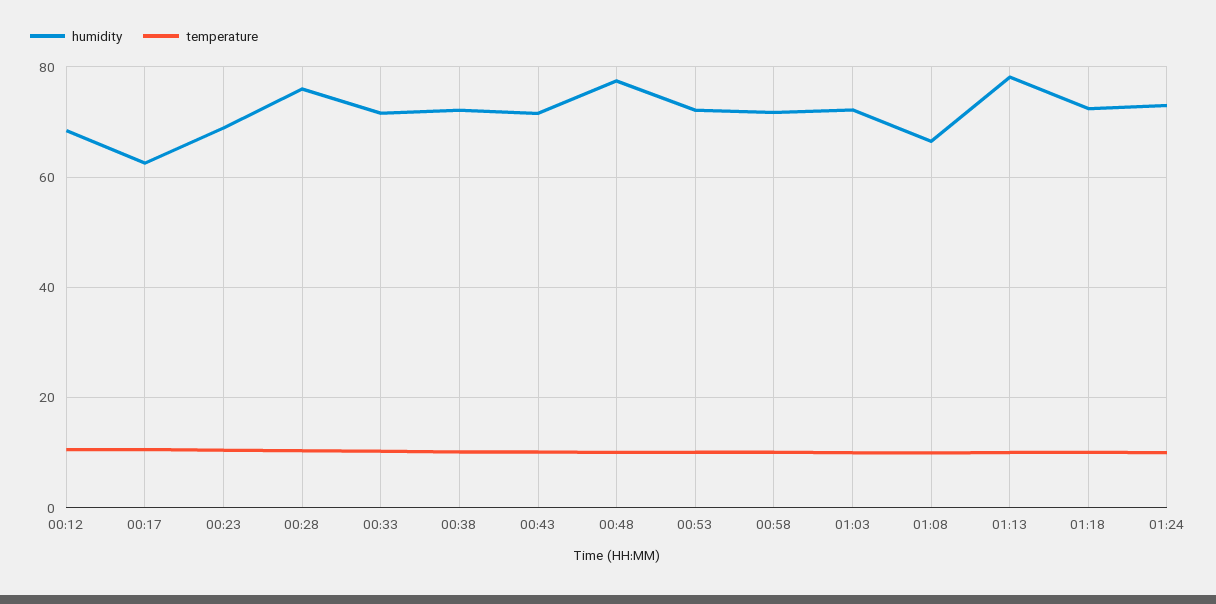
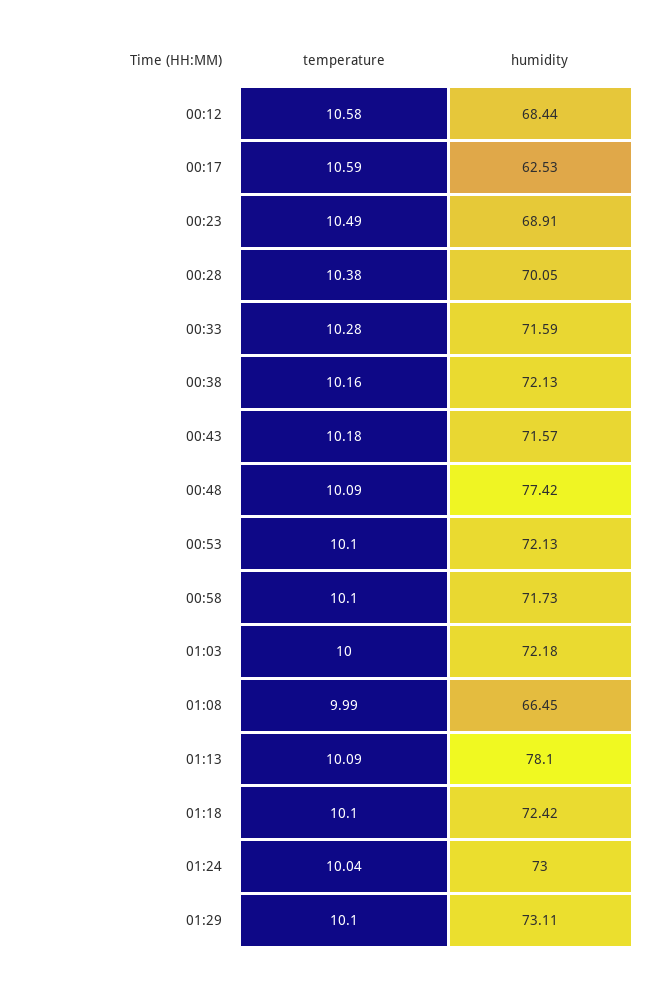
humidity, 00:28: 76 -> 70.05
temperature, 01:29: none -> 10.1
humidity, 01:29: none -> 73.11

